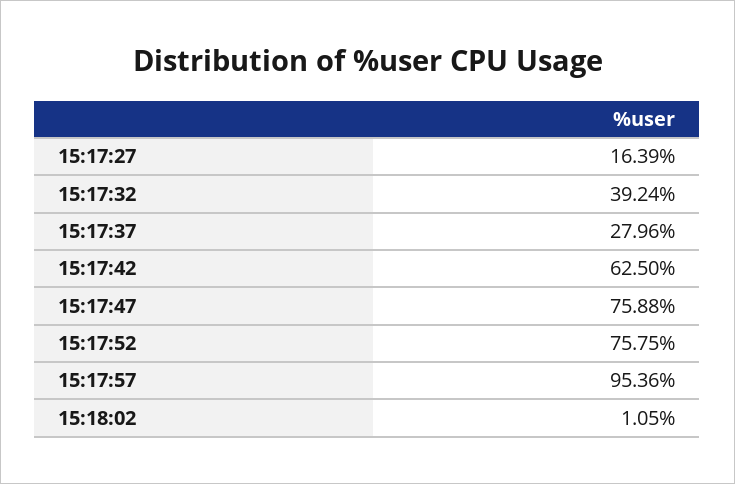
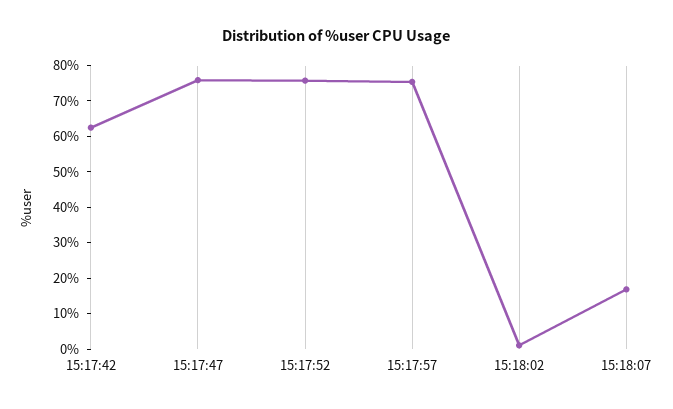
15:17:27: 16.39 -> none
15:17:32: 39.24 -> none
15:17:37: 27.96 -> none
15:17:57: 95.36 -> 75
15:18:07: none -> 17.5

